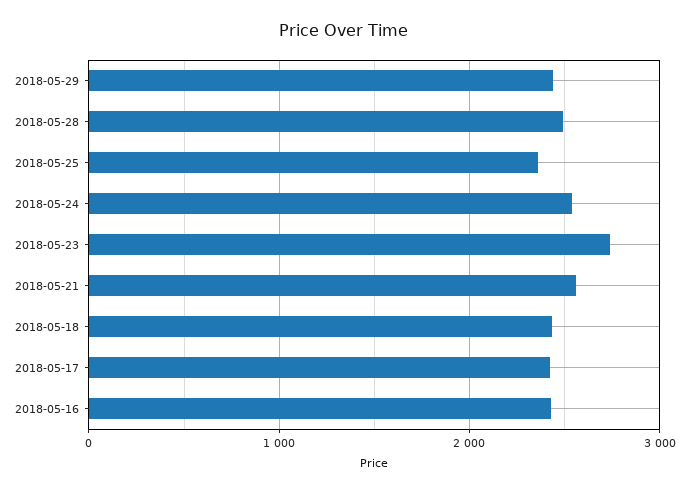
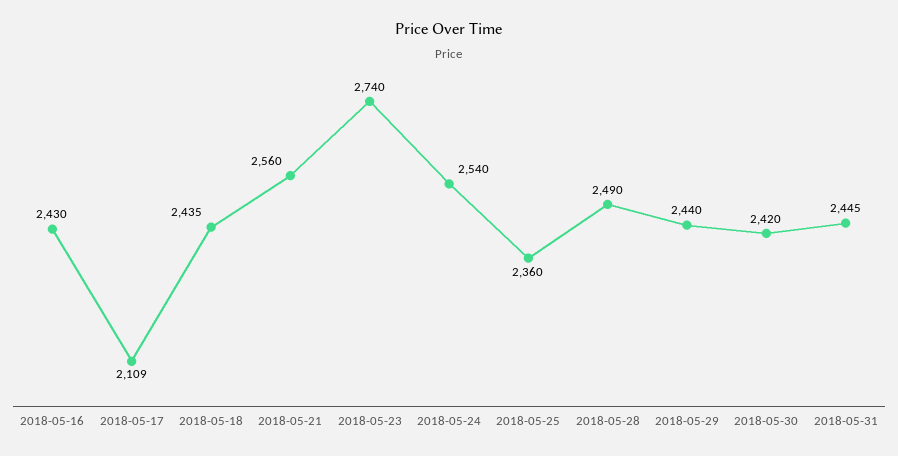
2018-05-17: 2400 -> 2109
2018-05-30: none -> 2420
2018-05-31: none -> 2445

